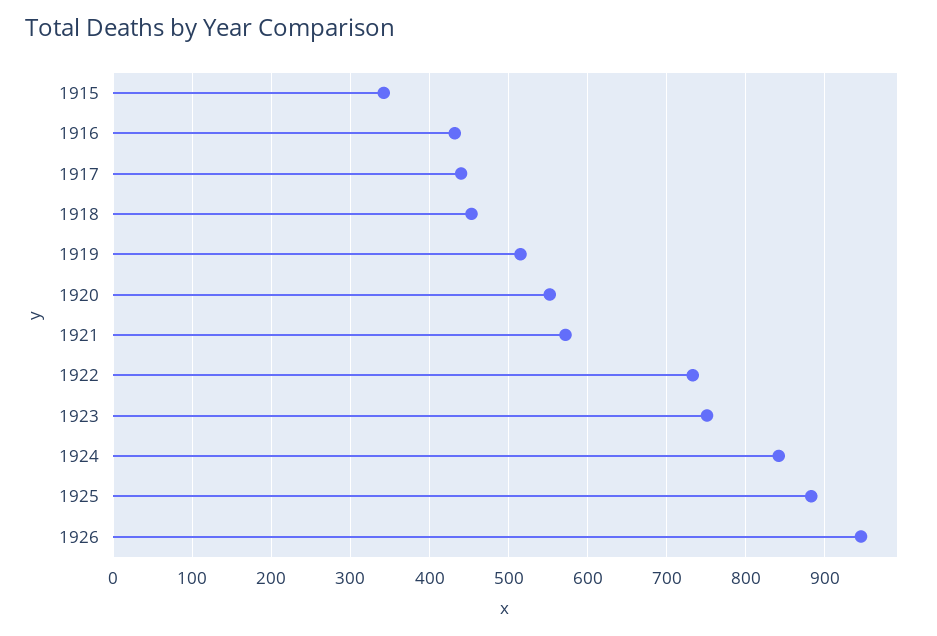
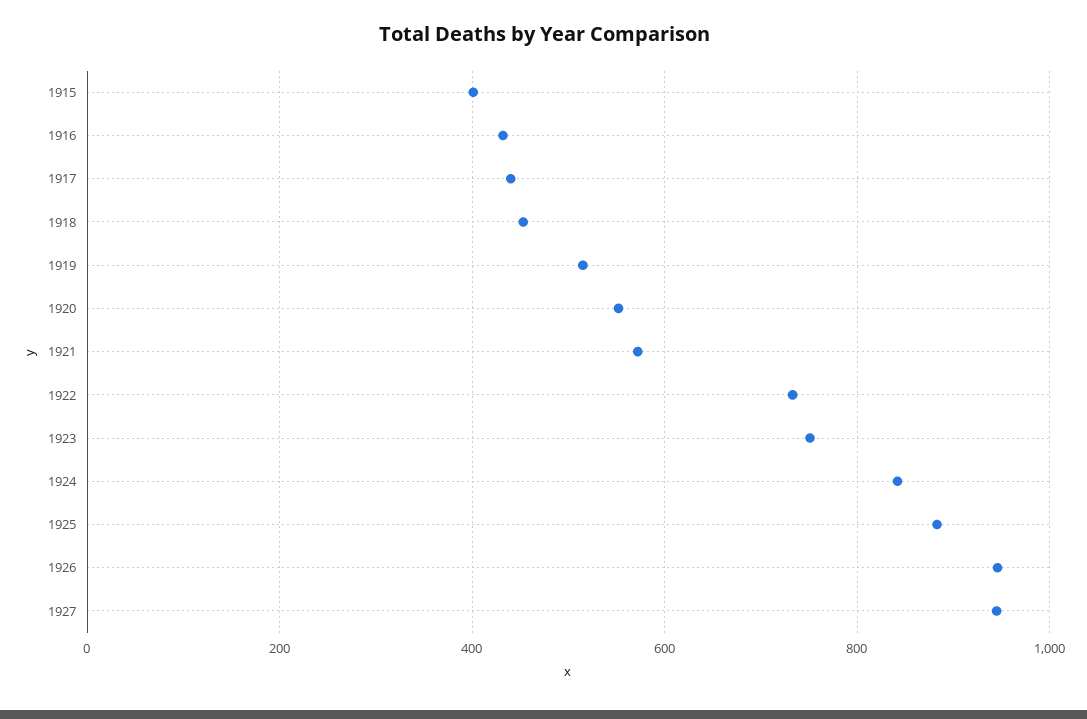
1915: 340 -> 400
1927: none -> 940

